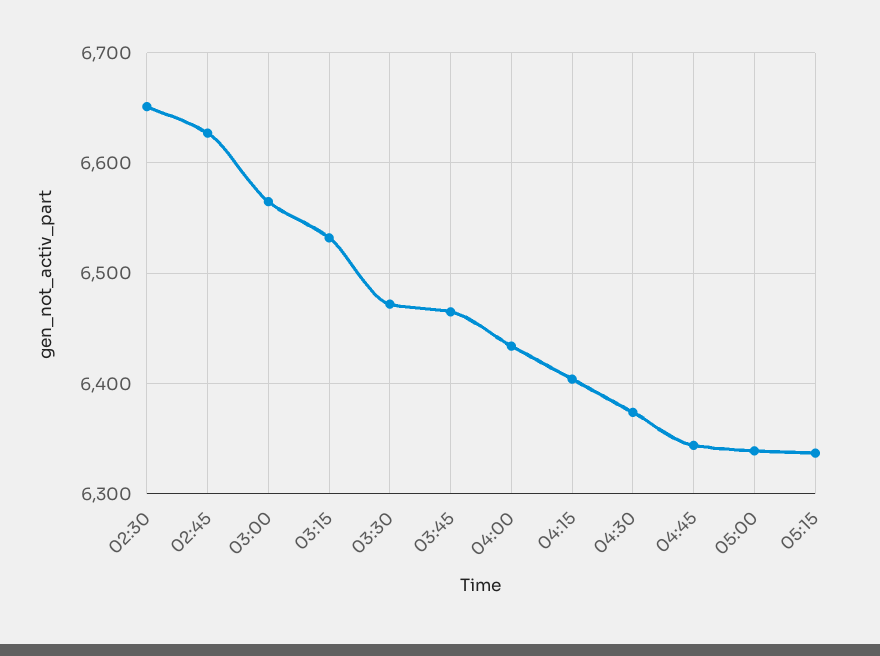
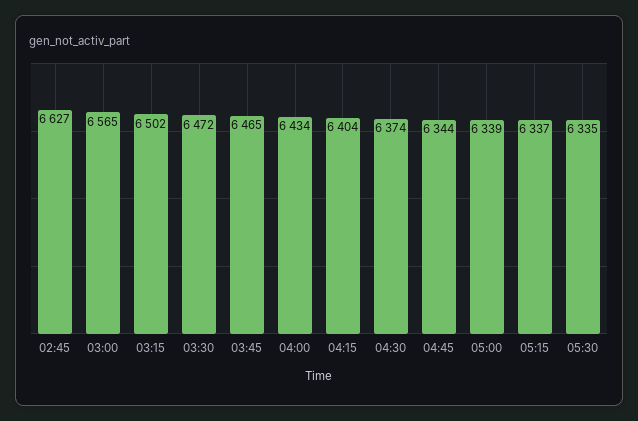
02:30: 6650 -> none
03:15: 6530 -> 6502
05:30: none -> 6335

